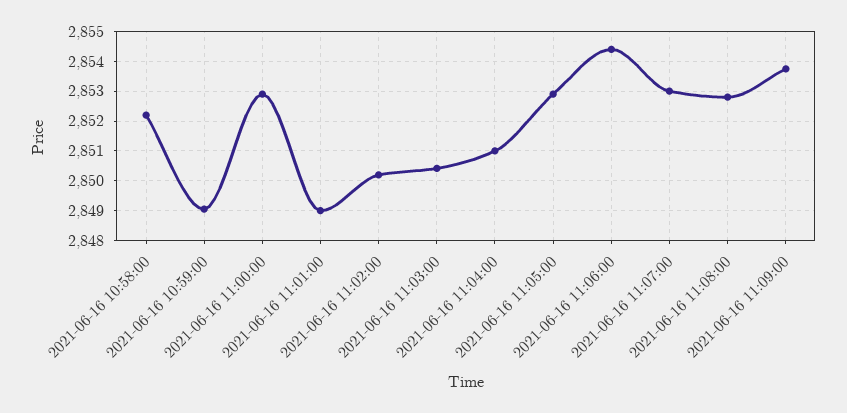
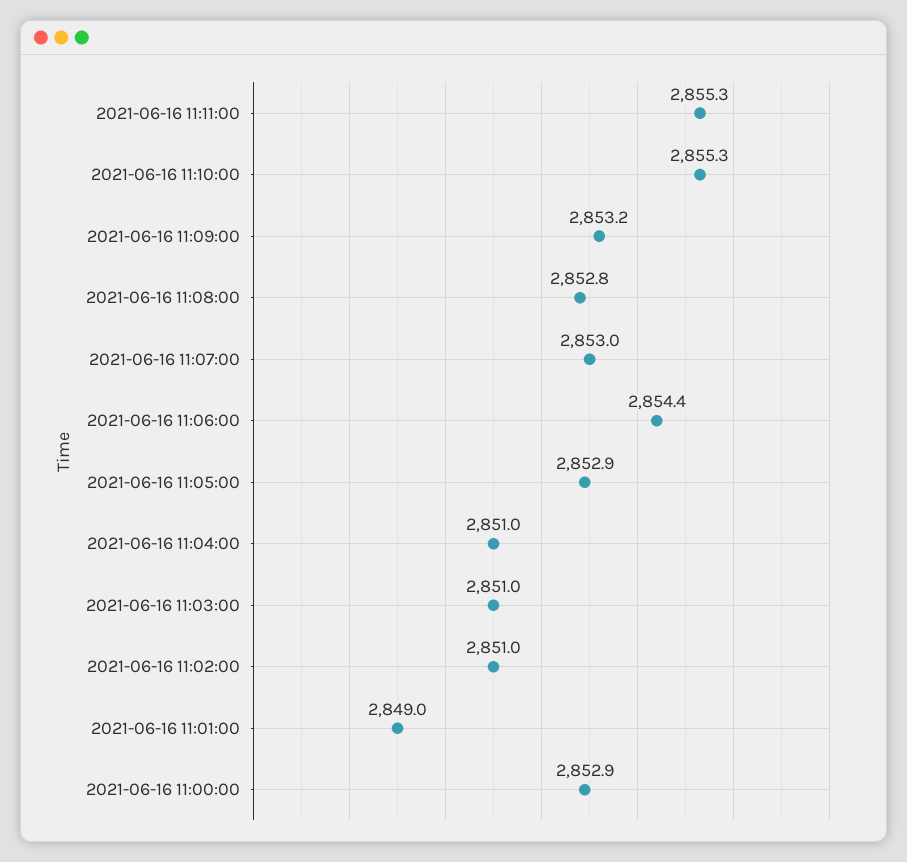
2021-06-16 10:58:00: 2852.25 -> none
2021-06-16 10:59:00: 2849 -> none
2021-06-16 11:02:00: 2850.25 -> 2851
2021-06-16 11:03:00: 2850.5 -> 2851
2021-06-16 11:09:00: 2853.75 -> 2853.2
2021-06-16 11:11:00: none -> 2855.3
2021-06-16 11:10:00: none -> 2855.3

